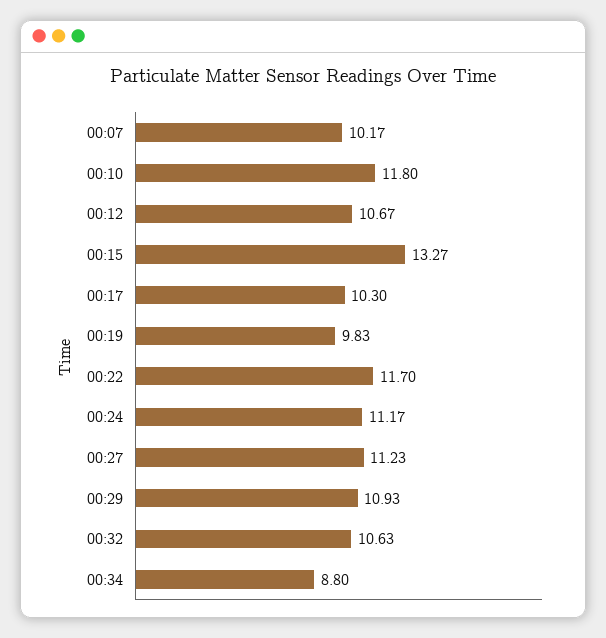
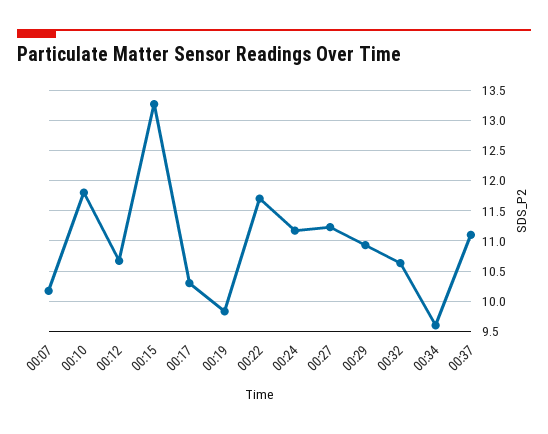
00:34: 8.8 -> 9.6
00:37: none -> 11.1

